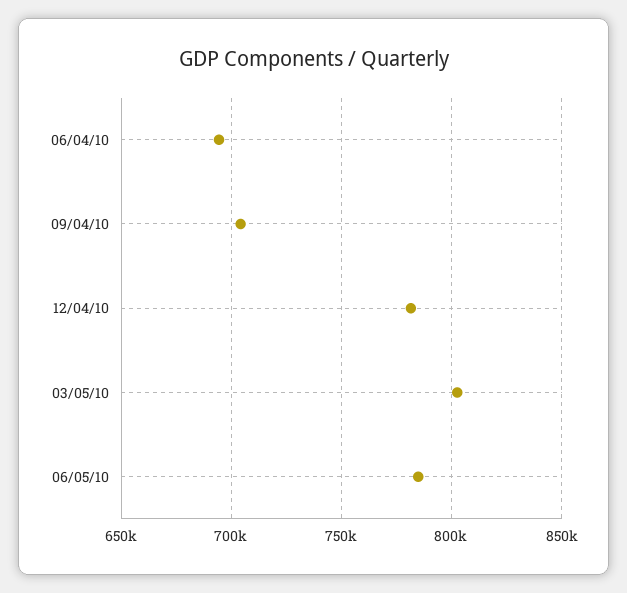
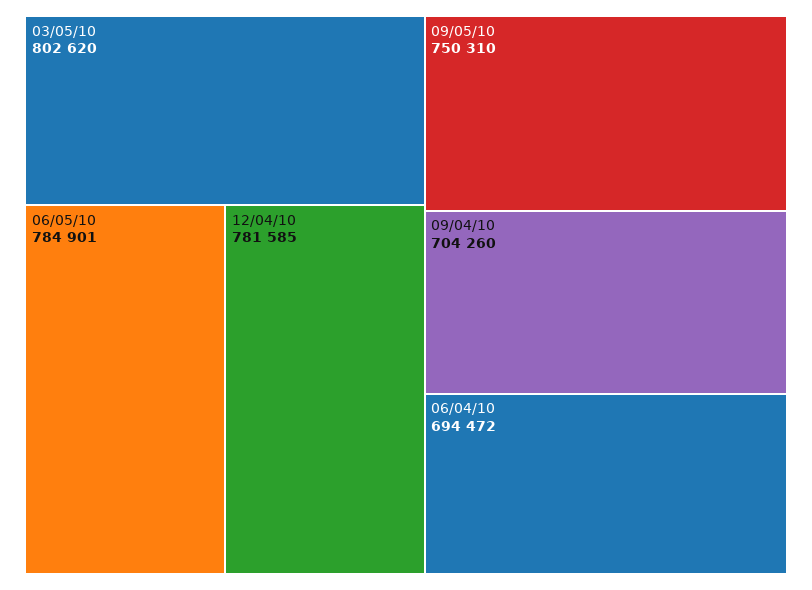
09/05/10: none -> 750310

